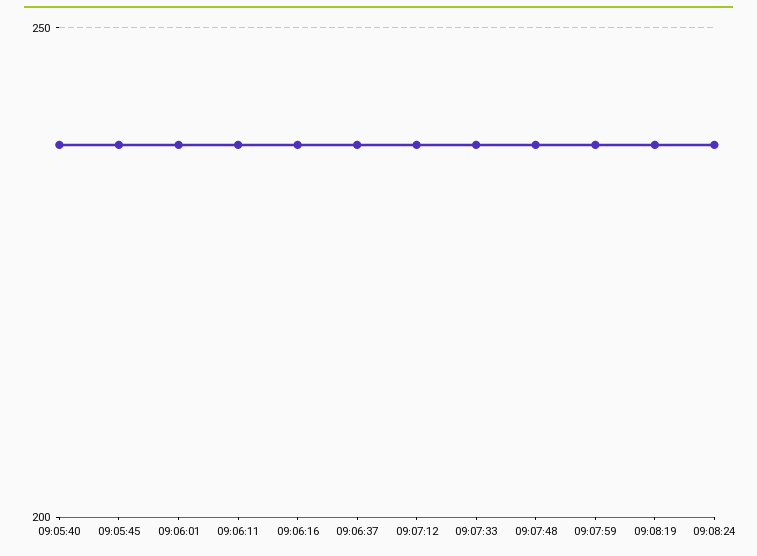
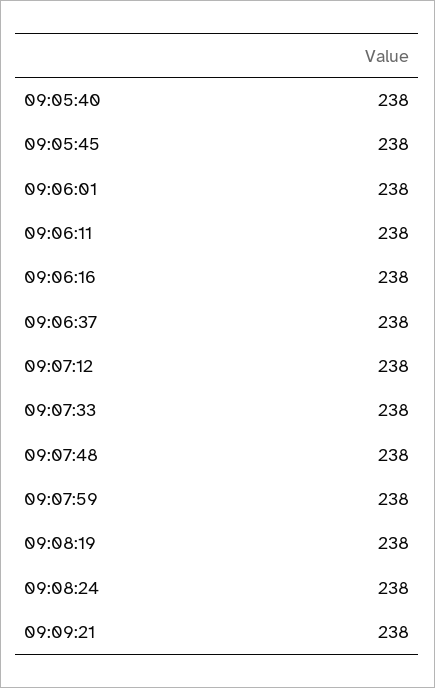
09:09:21: none -> 238

